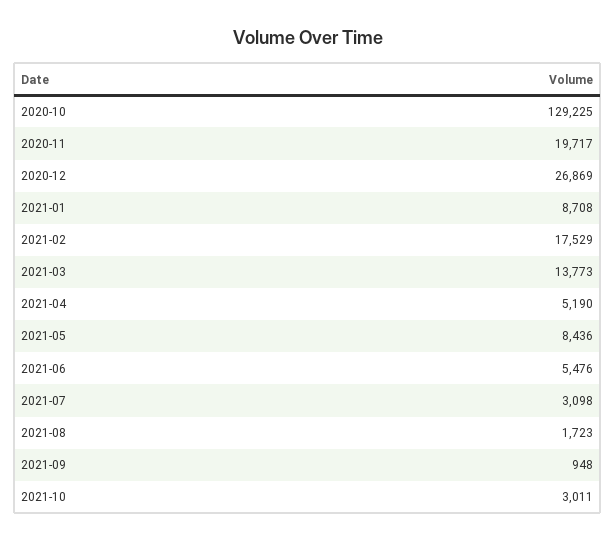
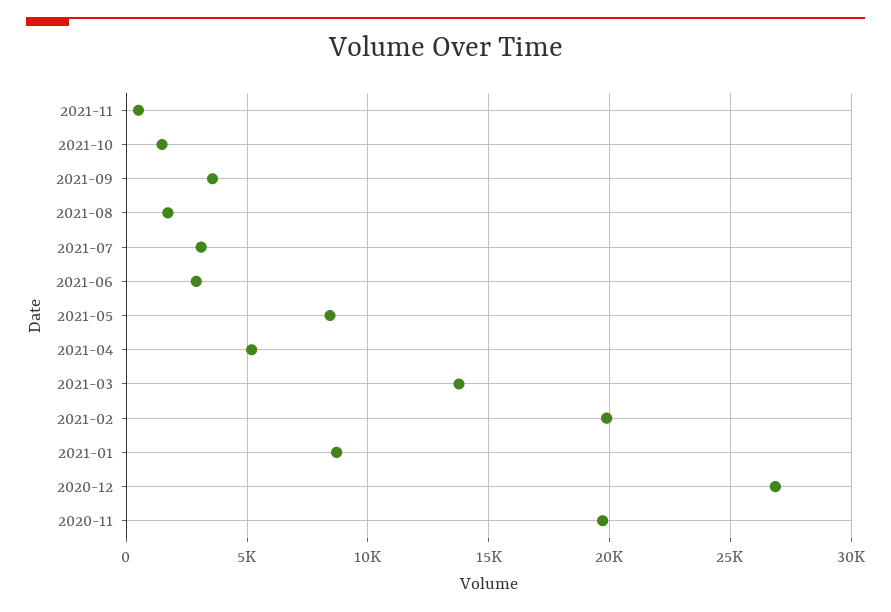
2020-10: 129225 -> none
2021-02: 17529 -> 20000
2021-06: 5476 -> 3000
2021-09: 948 -> 3500
2021-10: 3011 -> 1500
2021-11: none -> 500

